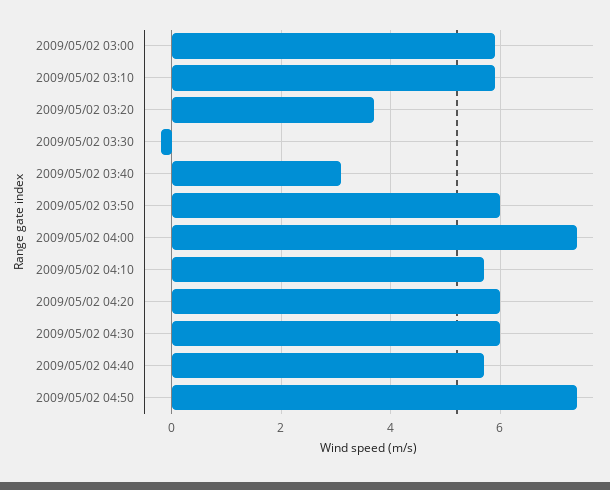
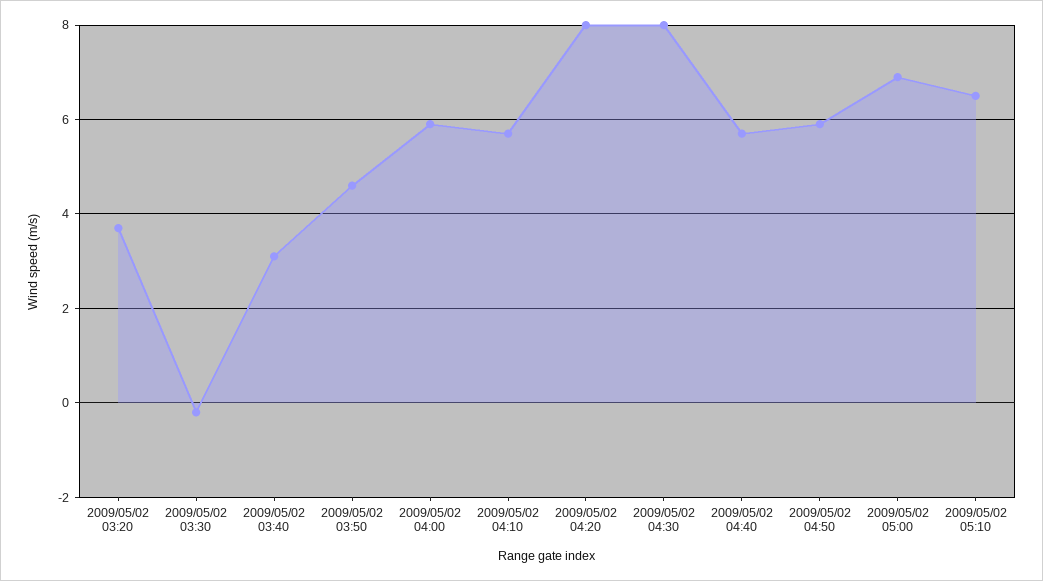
2009/05/02 03:00: 6 -> none
2009/05/02 03:10: 6 -> none
2009/05/02 03:50: 6 -> 4.5
2009/05/02 04:00: 7.5 -> 6
2009/05/02 04:20: 6 -> 8
2009/05/02 04:30: 6 -> 8
2009/05/02 04:50: 7.5 -> 6
2009/05/02 05:00: none -> 7
2009/05/02 05:10: none -> 6.5

